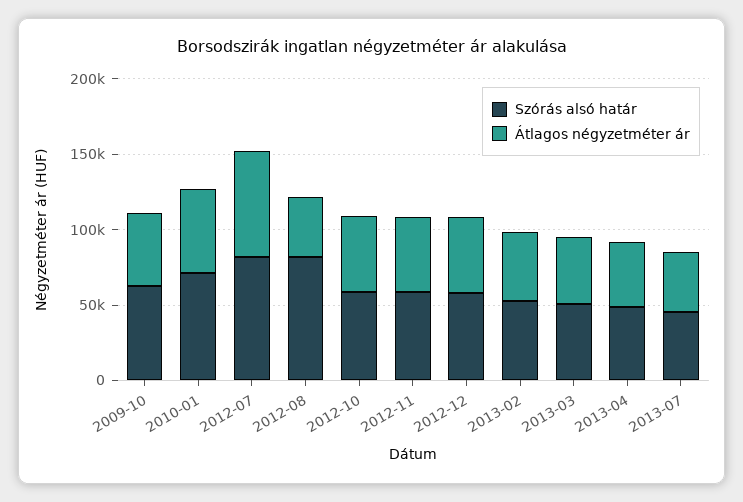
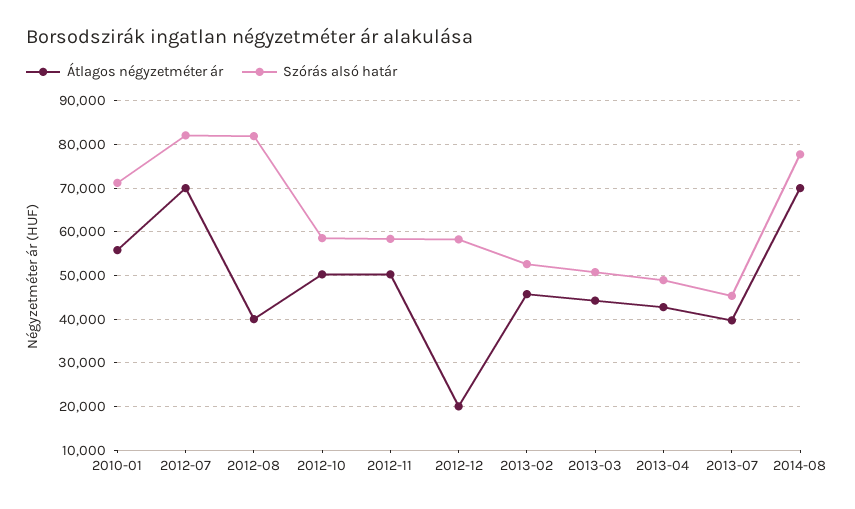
Szórás alsó határ, 2009-10: 60000 -> none
Átlagos négyzetméter ár, 2009-10: 50000 -> none
Átlagos négyzetméter ár, 2012-12: 50000 -> 20000
Átlagos négyzetméter ár, 2014-08: none -> 70000
Szórás alsó határ, 2014-08: none -> 78000

